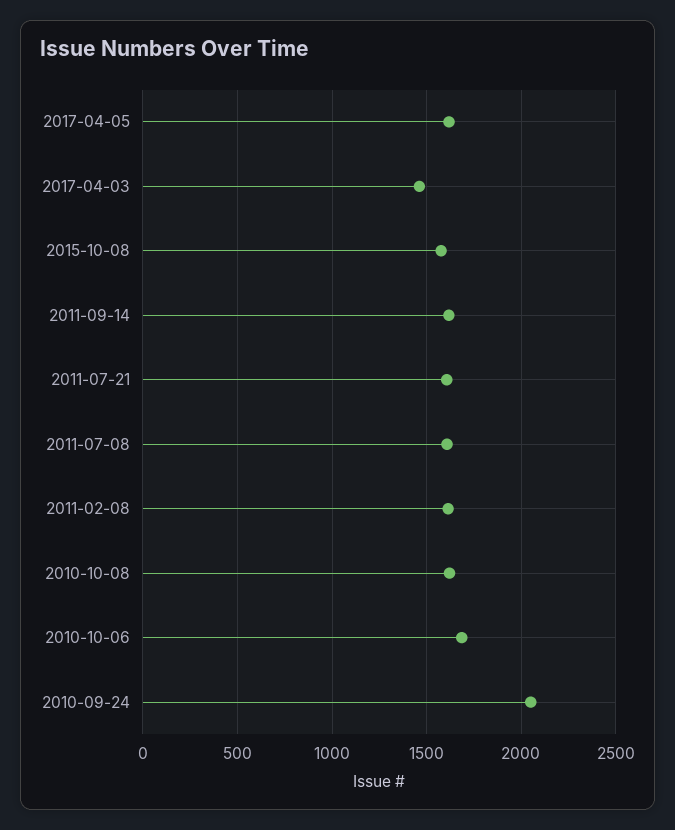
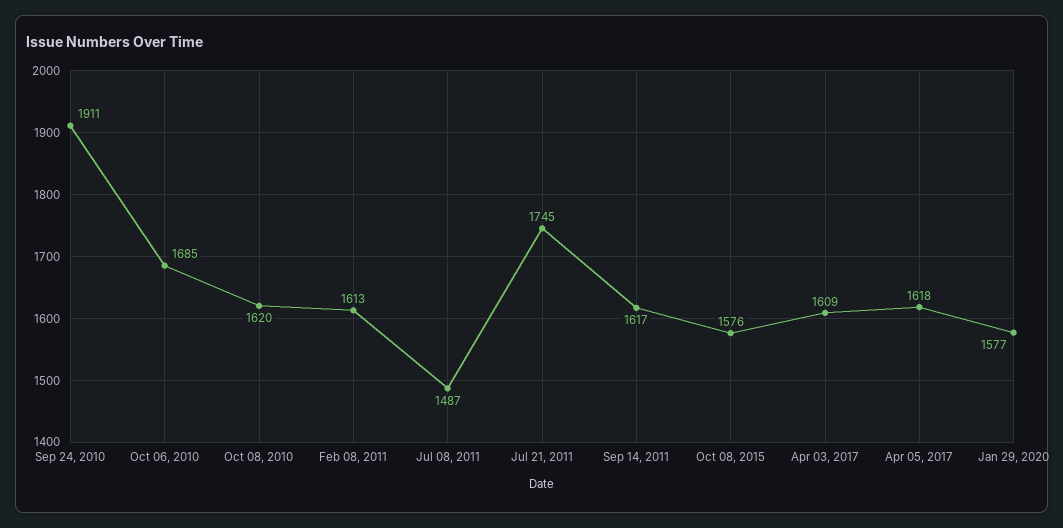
2017-04-03: 1450 -> 1609
2011-07-21: 1600 -> 1745
2011-07-08: 1600 -> 1487
2010-09-24: 2050 -> 1911
Jan 29, 2020: none -> 1577

